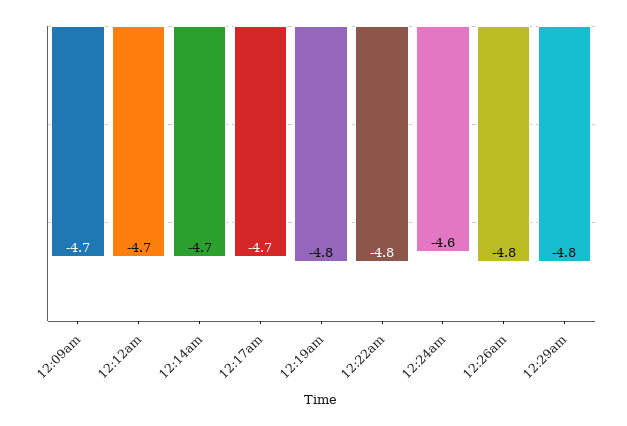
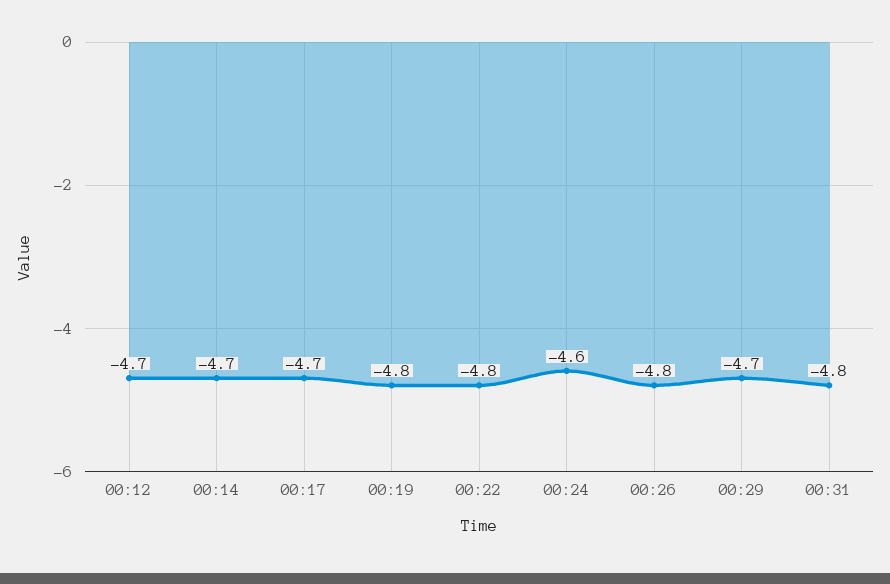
12:09am: -4.7 -> none
12:29am: -4.8 -> -4.7
00:31: none -> -4.8

